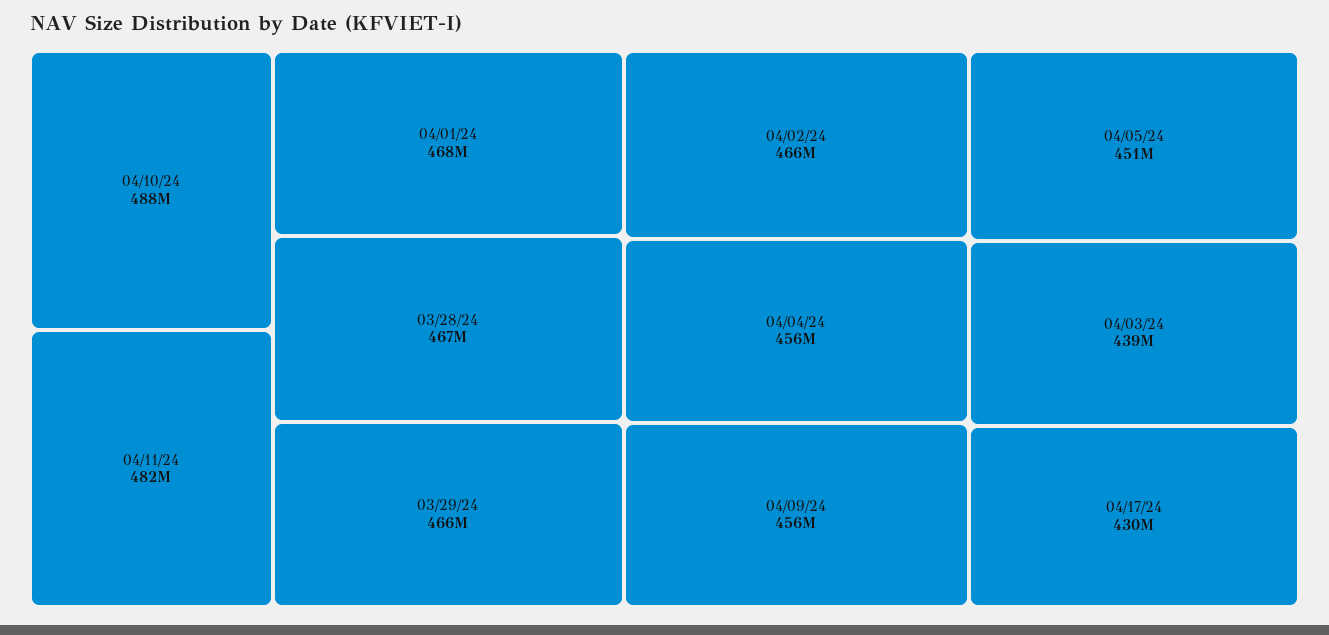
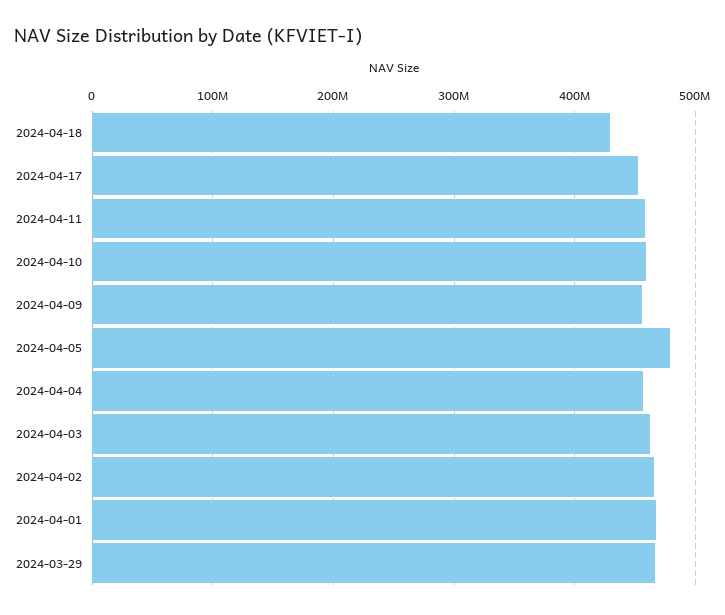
04/10/24: 488000000 -> 460000000
04/11/24: 482000000 -> 460000000
03/28/24: 467000000 -> none
04/05/24: 451000000 -> 480000000
04/03/24: 439000000 -> 460000000
04/17/24: 430000000 -> 450000000
2024-04-18: none -> 430000000

